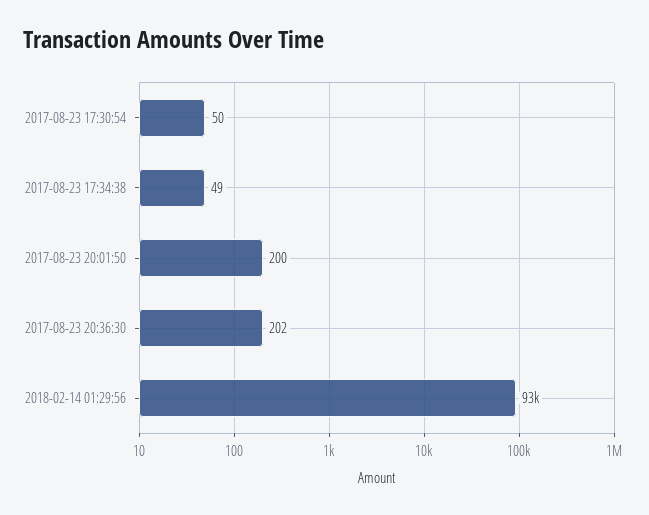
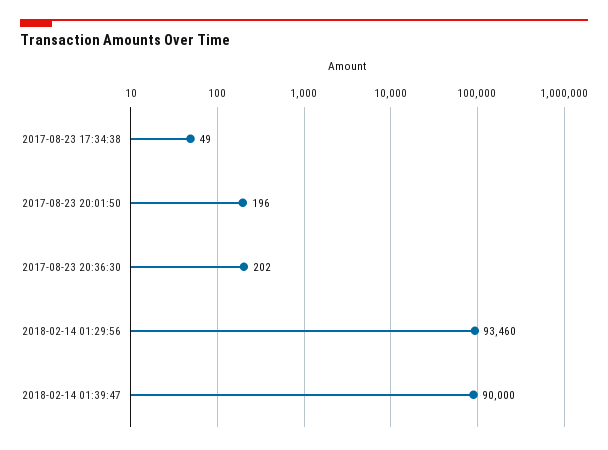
2017-08-23 17:30:54: 50 -> none
2017-08-23 20:01:50: 200 -> 196
2018-02-14 01:39:47: none -> 90000

